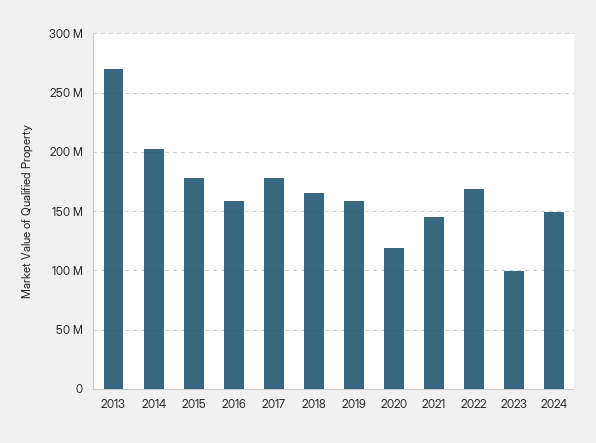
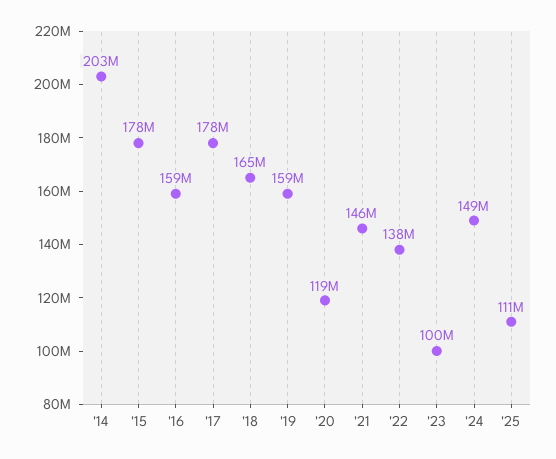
2013: 270000000 -> none
2022: 170000000 -> 138000000
'25: none -> 111000000

